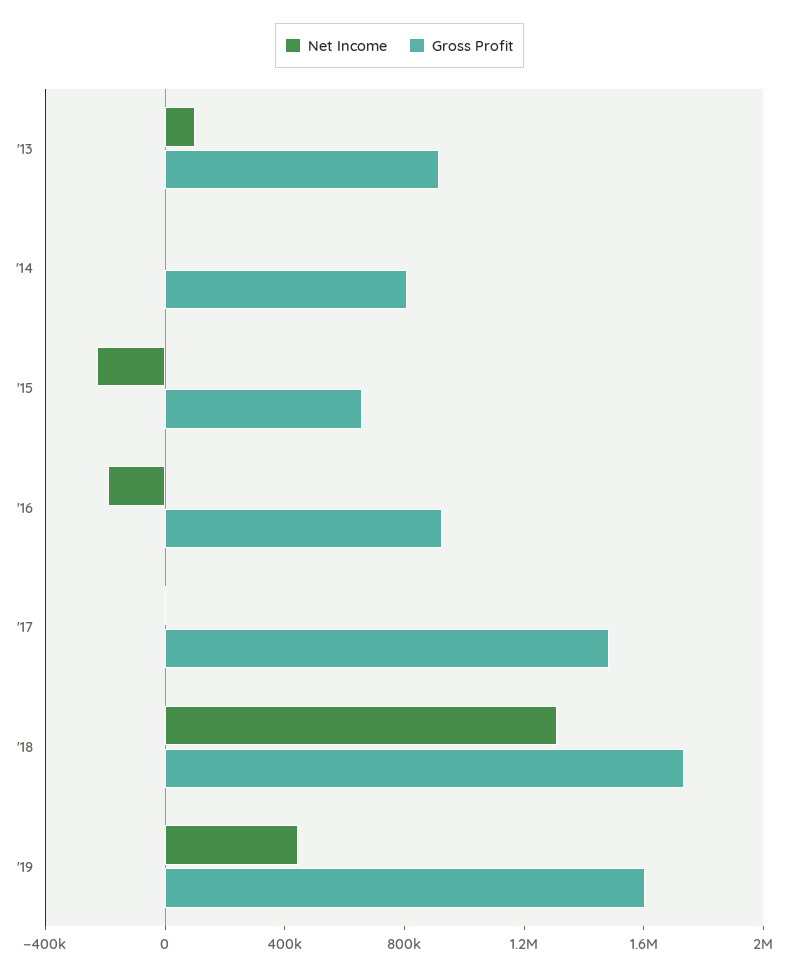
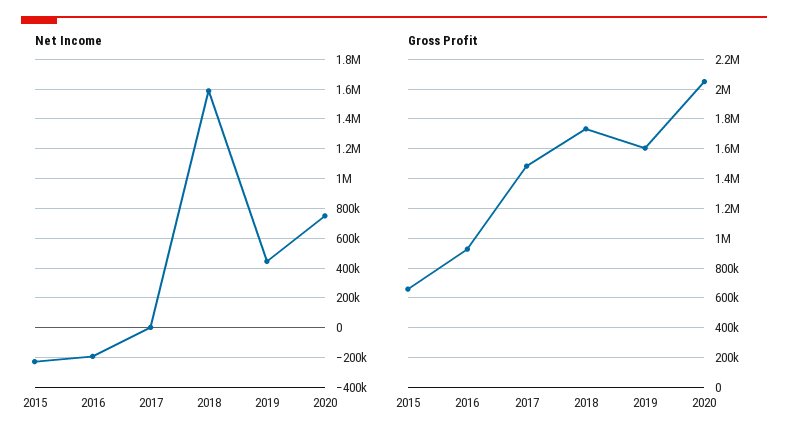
Net Income, '13: 100000 -> none
Gross Profit, '13: 900000 -> none
Net Income, '14: 0 -> none
Gross Profit, '14: 800000 -> none
Net Income, '18: 1300000 -> 1600000
Net Income, 2020: none -> 750000
Gross Profit, 2020: none -> 2050000

